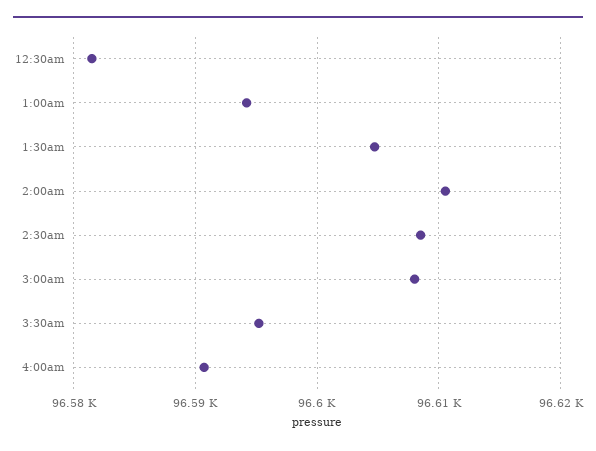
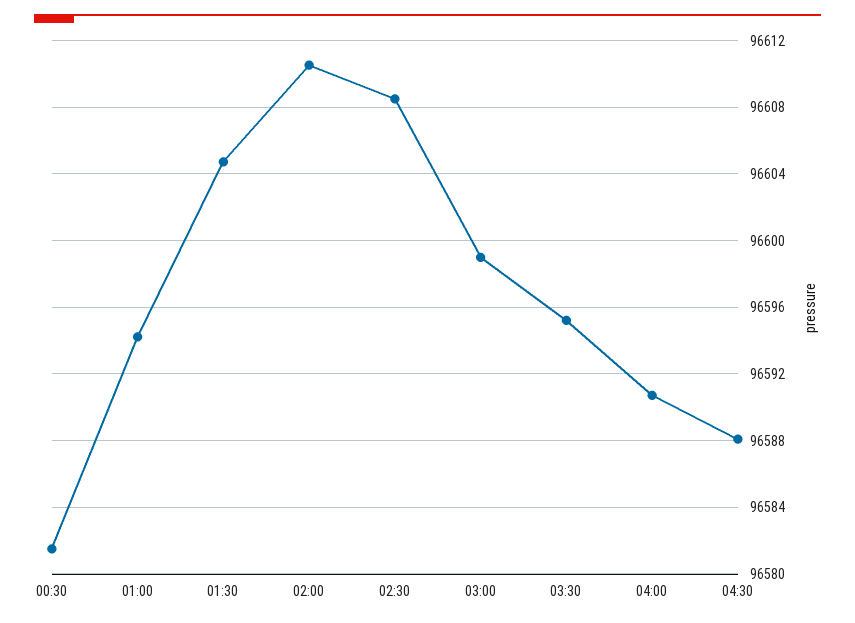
3:00am: 96608 -> 96599
04:30: none -> 96588

